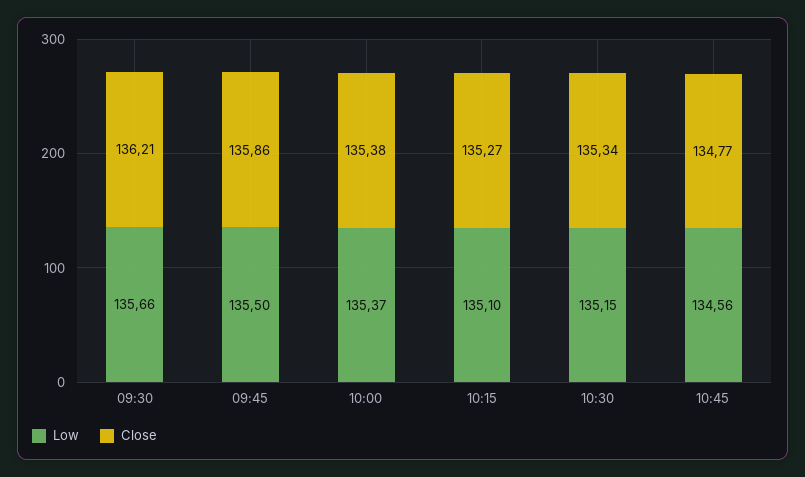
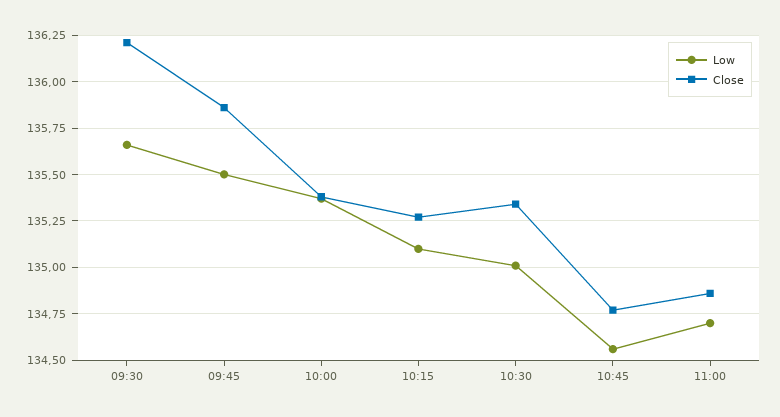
Low, 10:30: 135.15 -> 135
Low, 11:00: none -> 134.7
Close, 11:00: none -> 134.85

